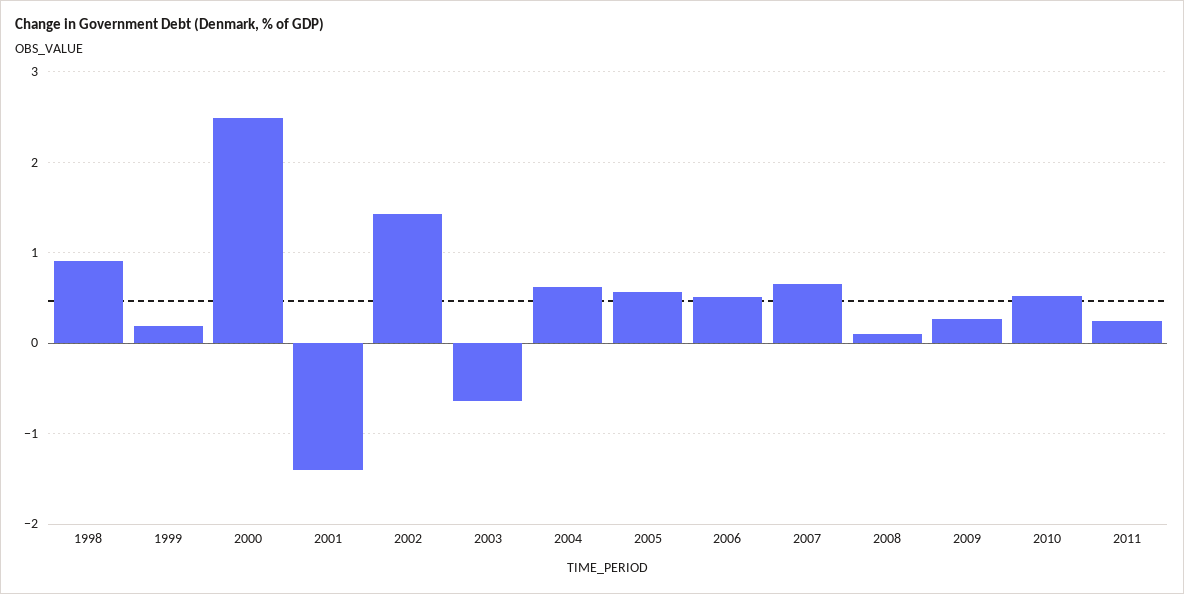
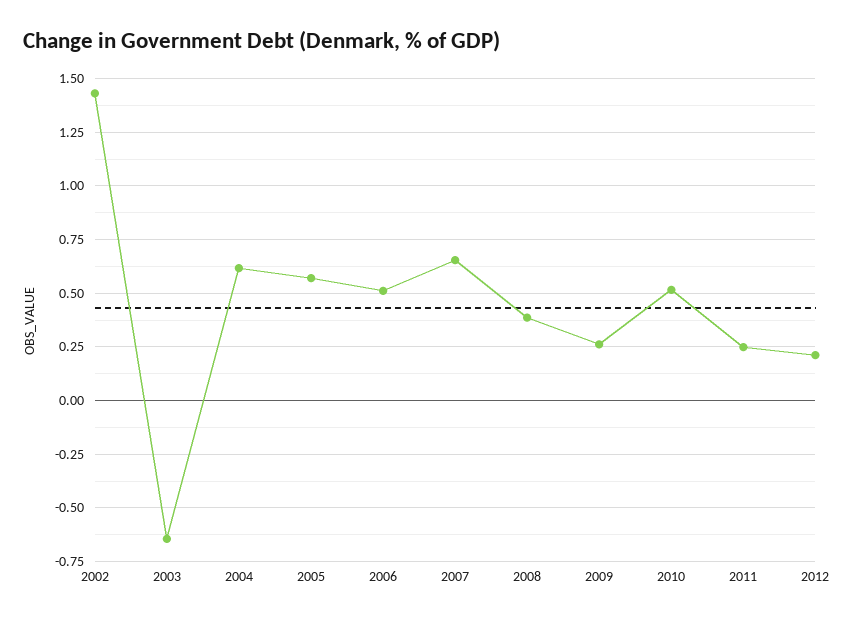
1998: 0.9 -> none
1999: 0.2 -> none
2000: 2.5 -> none
2001: -1.4 -> none
2008: 0.1 -> 0.4
2012: none -> 0.2

